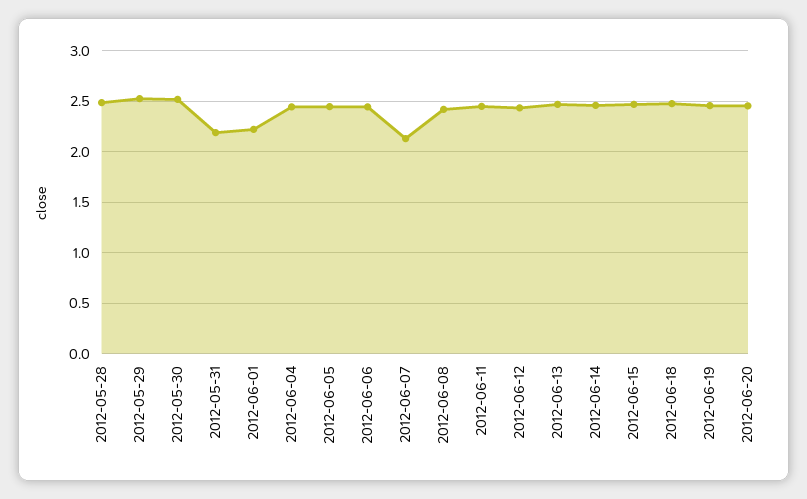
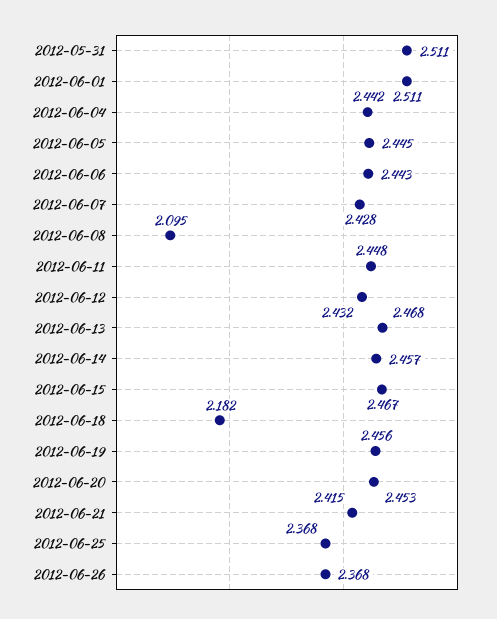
2012-05-28: 2.5 -> none
2012-05-29: 2.5 -> none
2012-05-30: 2.5 -> none
2012-05-31: 2.2 -> 2.511
2012-06-01: 2.2 -> 2.511
2012-06-07: 2.1 -> 2.428
2012-06-08: 2.4 -> 2.095
2012-06-18: 2.5 -> 2.182
2012-06-21: none -> 2.415
2012-06-25: none -> 2.368
2012-06-26: none -> 2.368

